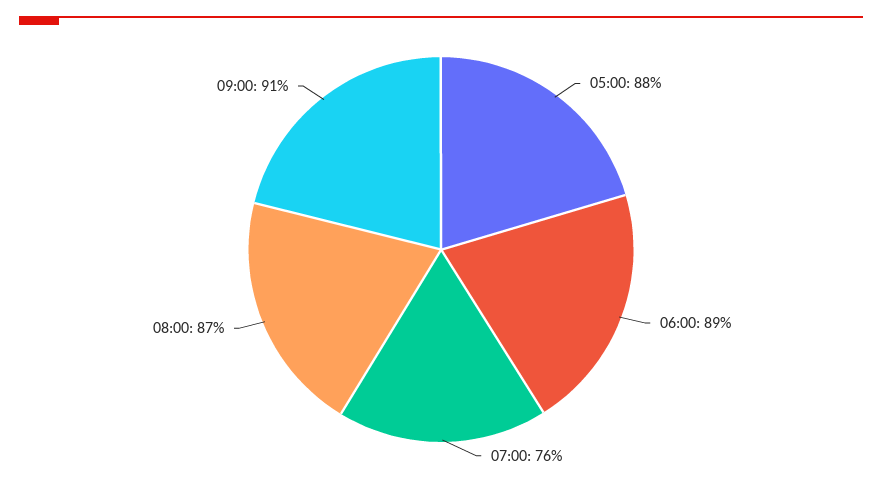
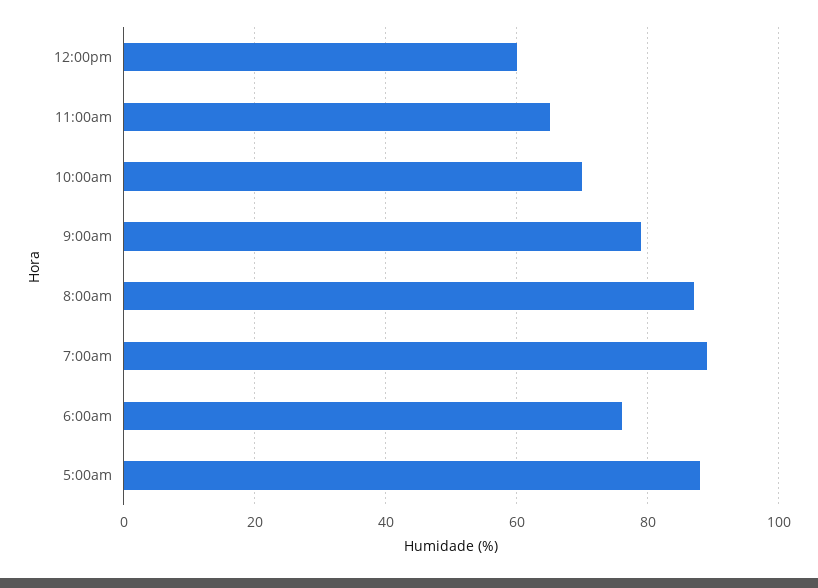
06:00: 89 -> 75
07:00: 76 -> 90
09:00: 91 -> 80
12:00pm: none -> 60
11:00am: none -> 65
10:00am: none -> 70

